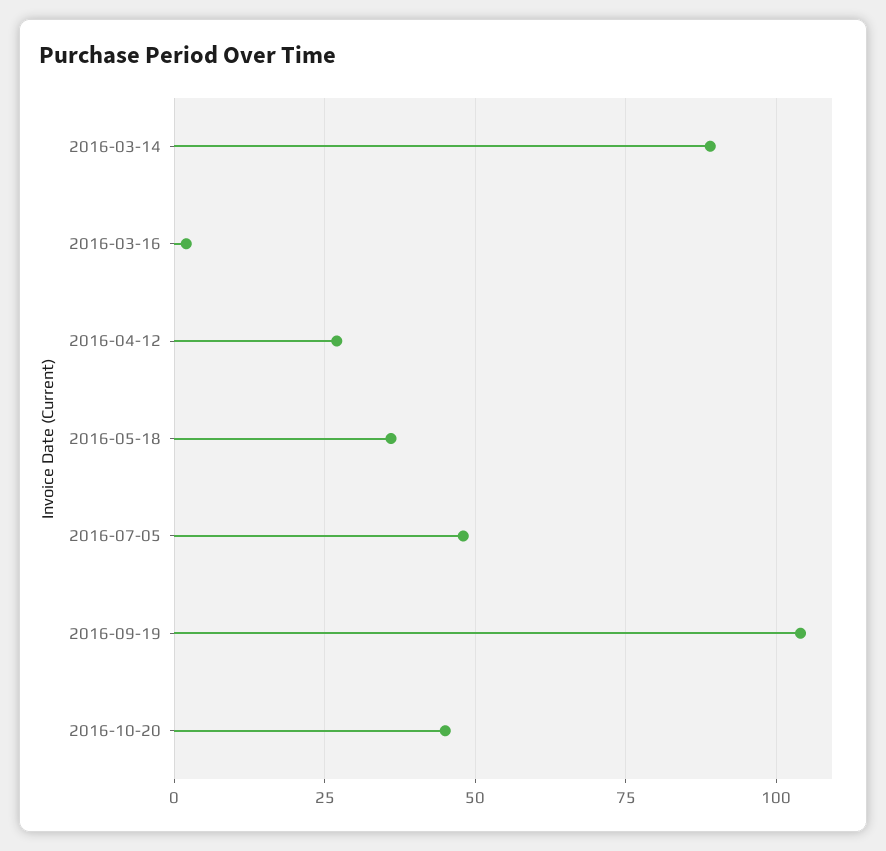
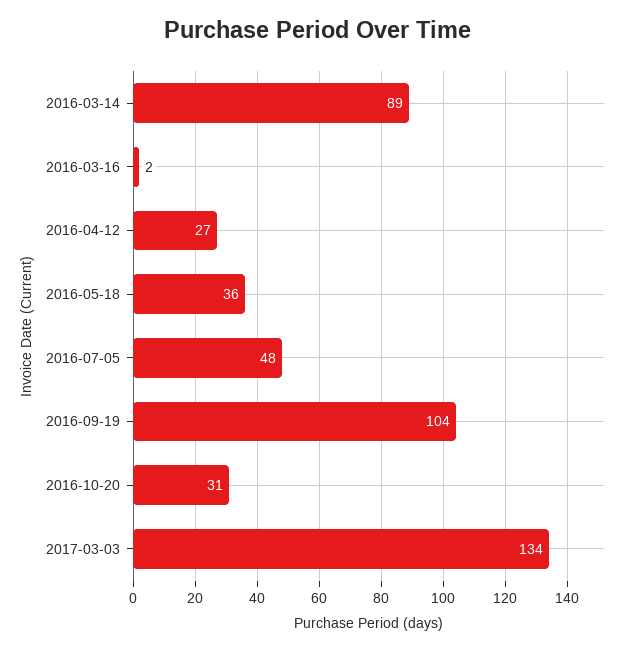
2016-10-20: 45 -> 31
2017-03-03: none -> 134

